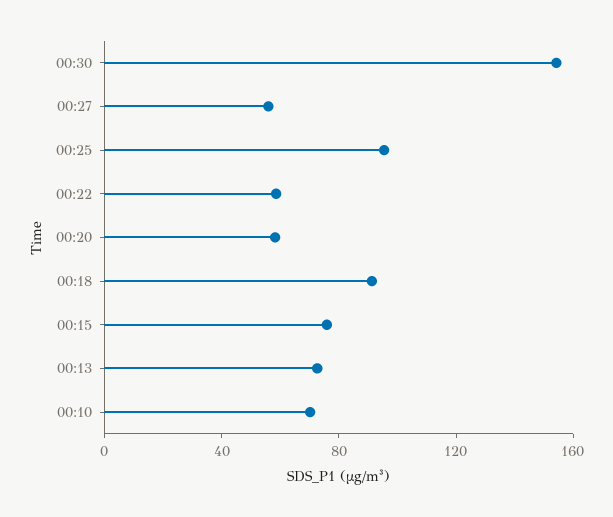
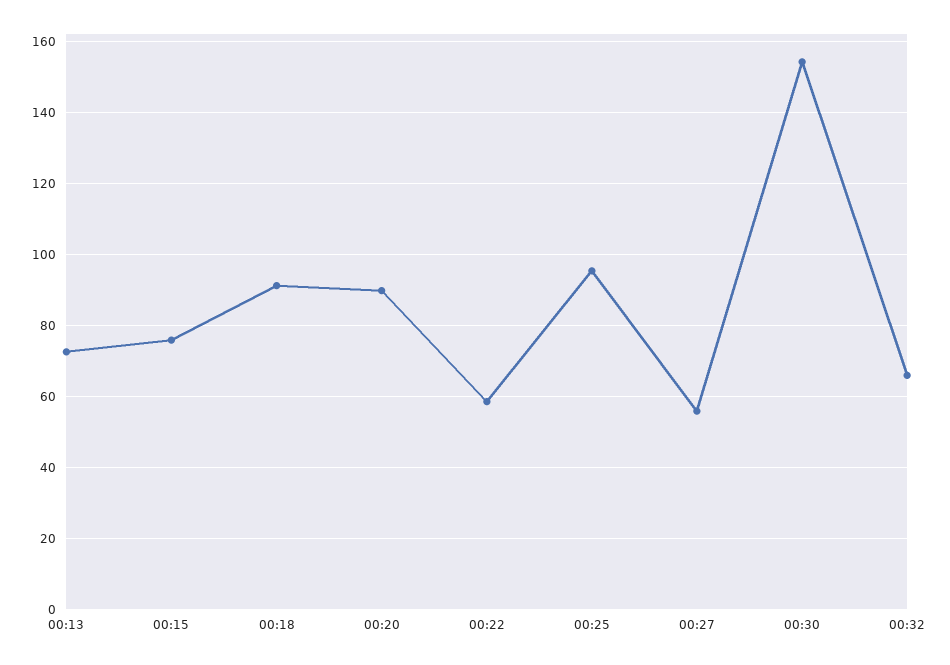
00:20: 60 -> 90
00:10: 70 -> none
00:32: none -> 66

